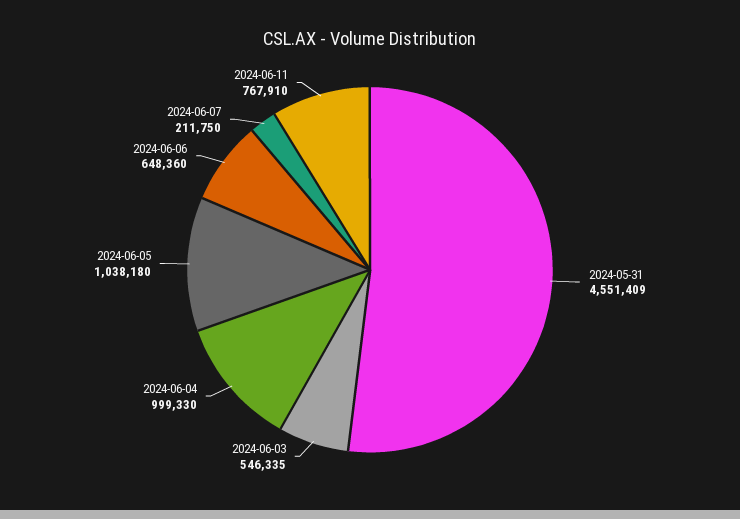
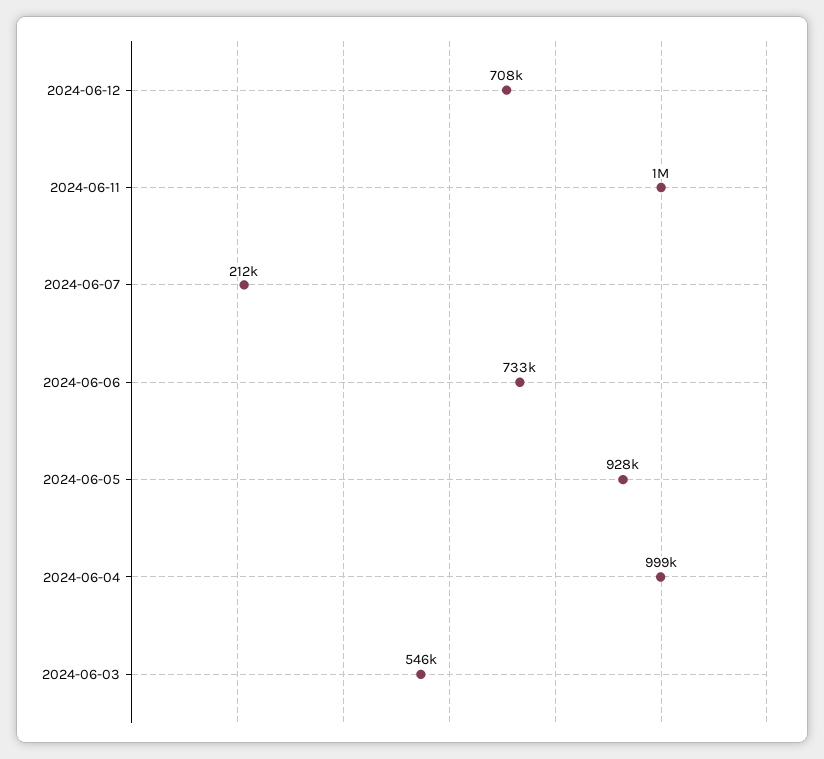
2024-05-31: 4551409 -> none
2024-06-05: 1038180 -> 928000
2024-06-06: 648360 -> 733000
2024-06-11: 767910 -> 1000000
2024-06-12: none -> 708000

